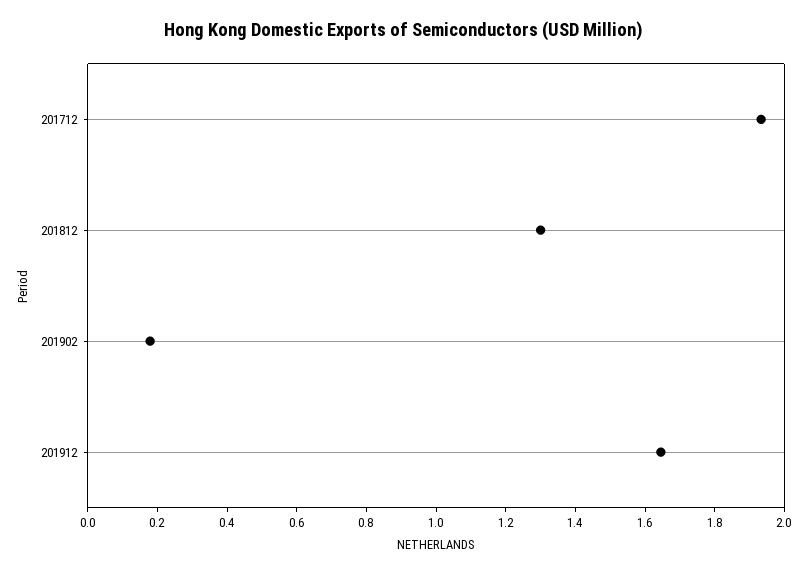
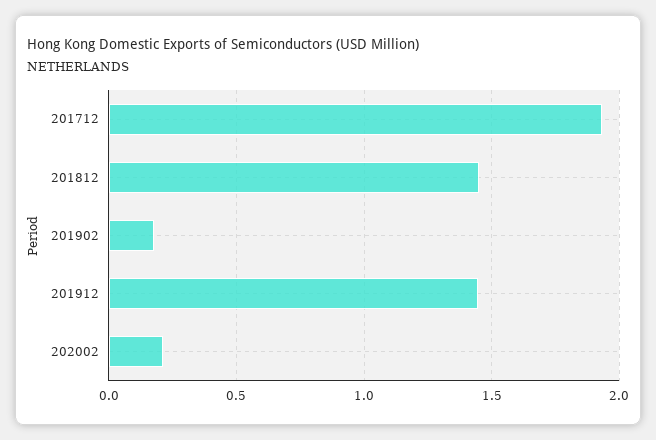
201812: 1.3 -> 1.45
201912: 1.65 -> 1.45
202002: none -> 0.2

